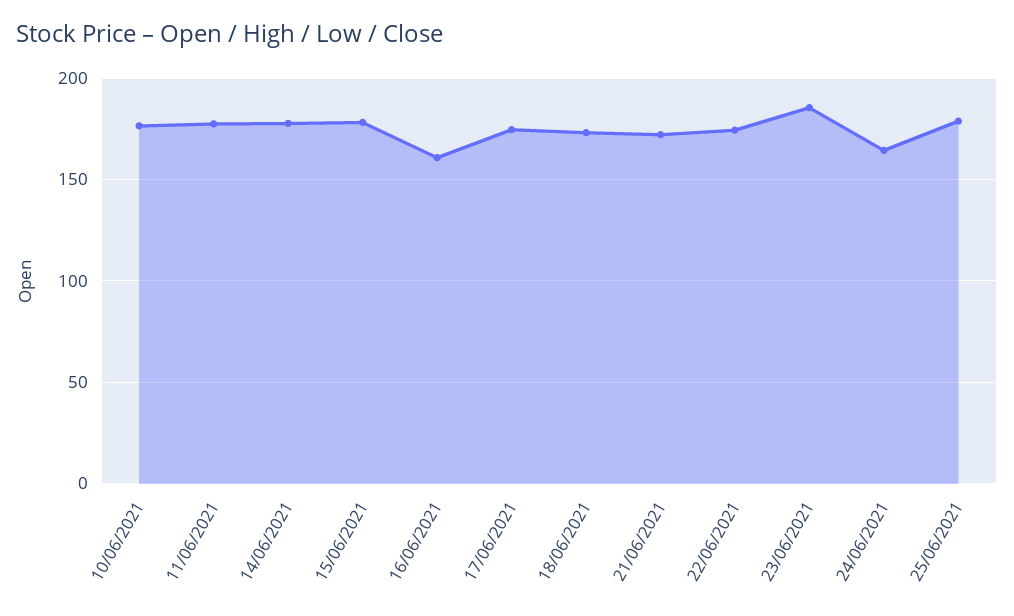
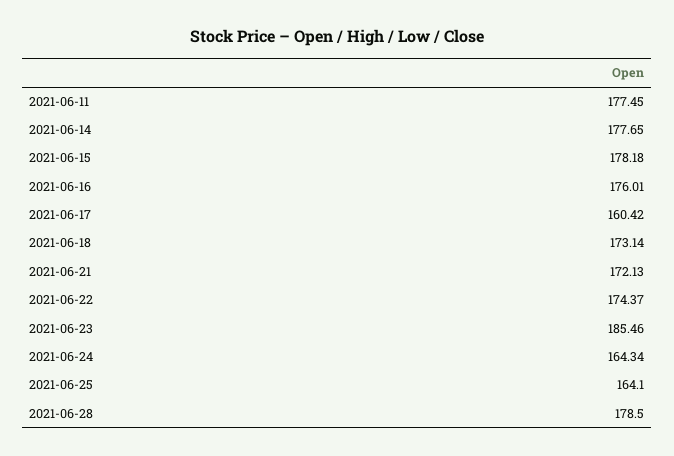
10/06/2021: 175 -> none
16/06/2021: 160 -> 176.01
17/06/2021: 175 -> 160.42
25/06/2021: 180 -> 164.1
2021-06-28: none -> 178.5

